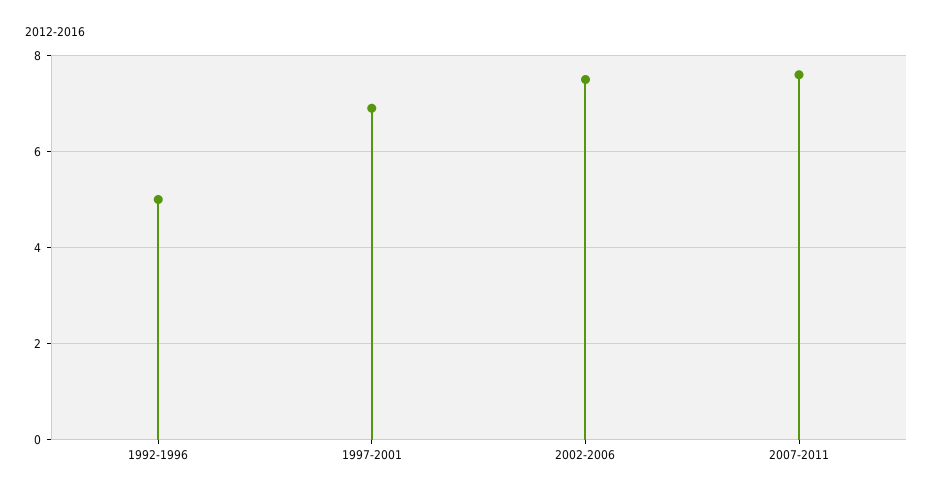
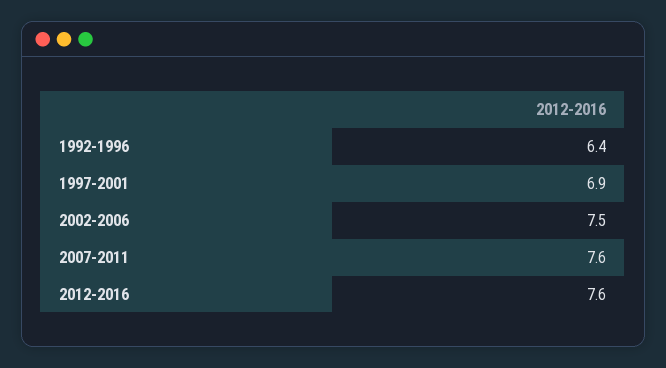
1992-1996: 5 -> 6.4
2012-2016: none -> 7.6

